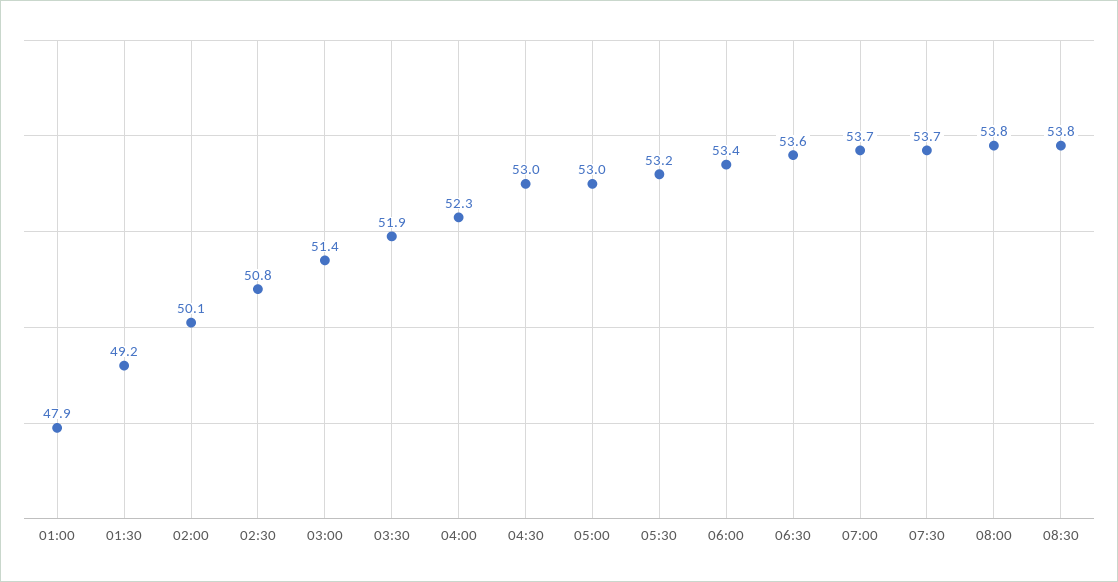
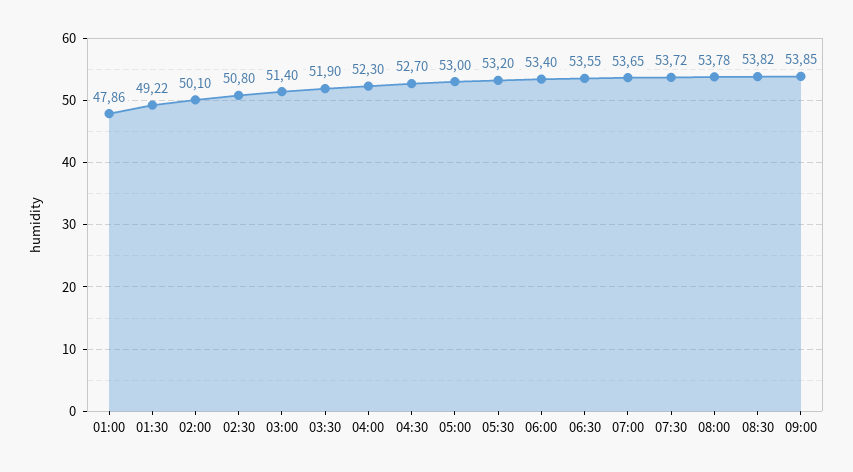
04:30: 53 -> 52.7
09:00: none -> 53.85

